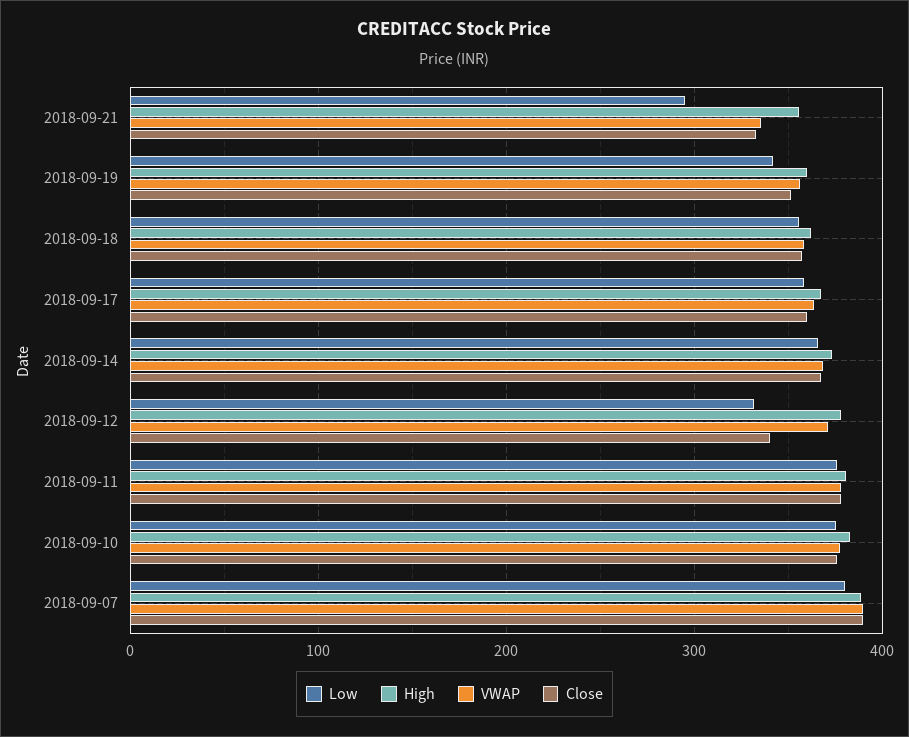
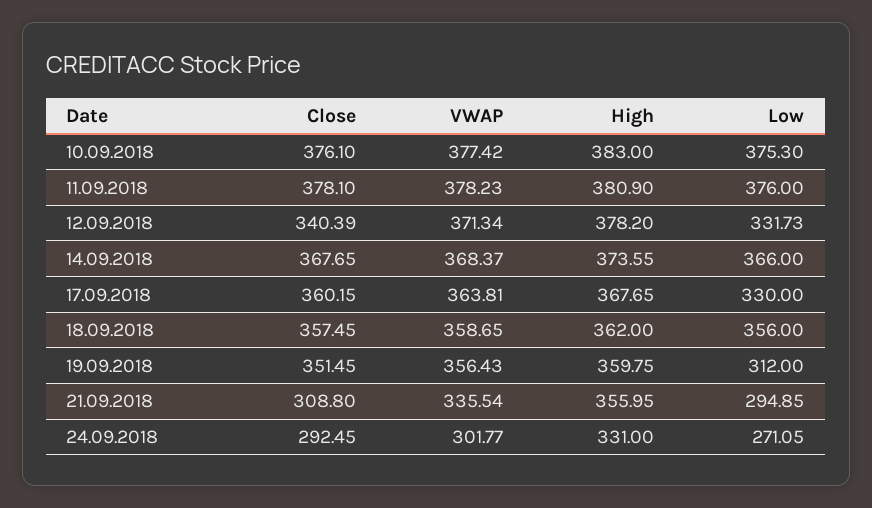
Close, 2018-09-21: 330 -> 308.8
Low, 2018-09-19: 340 -> 312
Low, 2018-09-17: 360 -> 330
Low, 2018-09-07: 380 -> none
High, 2018-09-07: 390 -> none
VWAP, 2018-09-07: 390 -> none
Close, 2018-09-07: 390 -> none
Close, 24.09.2018: none -> 292.45
VWAP, 24.09.2018: none -> 301.77
High, 24.09.2018: none -> 331
Low, 24.09.2018: none -> 271.05

